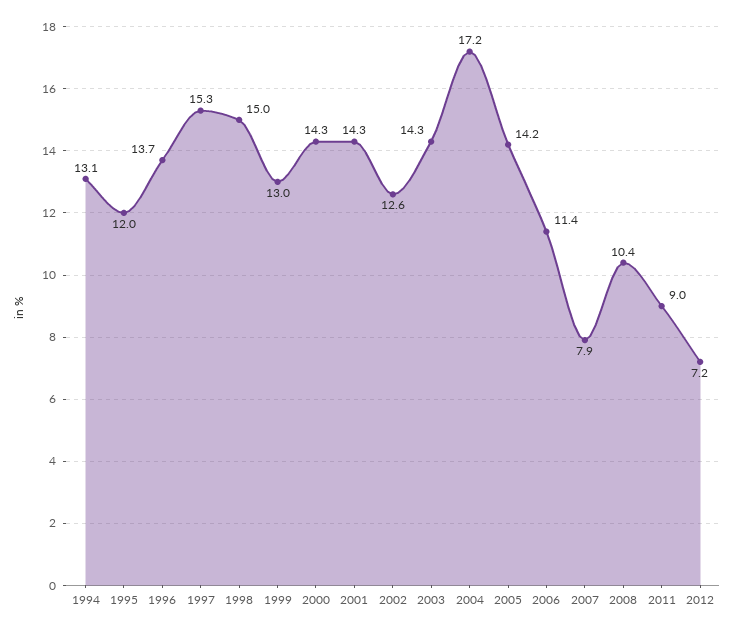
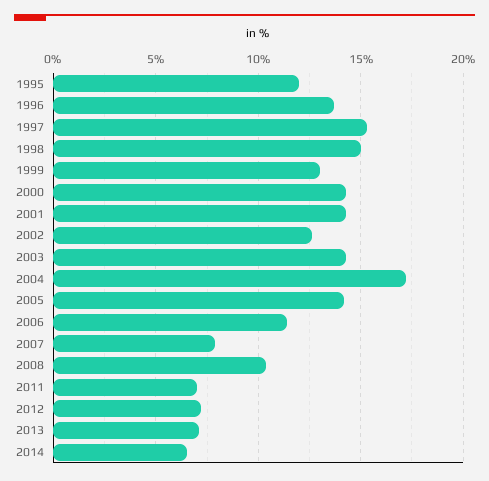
1994: 13.1 -> none
2011: 9 -> 7
2013: none -> 7
2014: none -> 6.5

